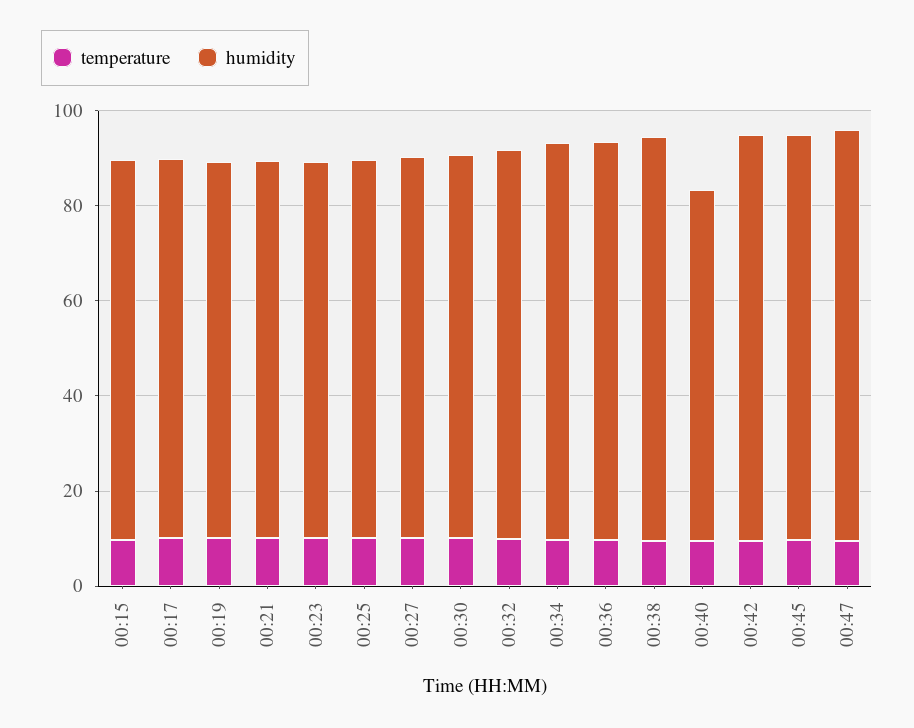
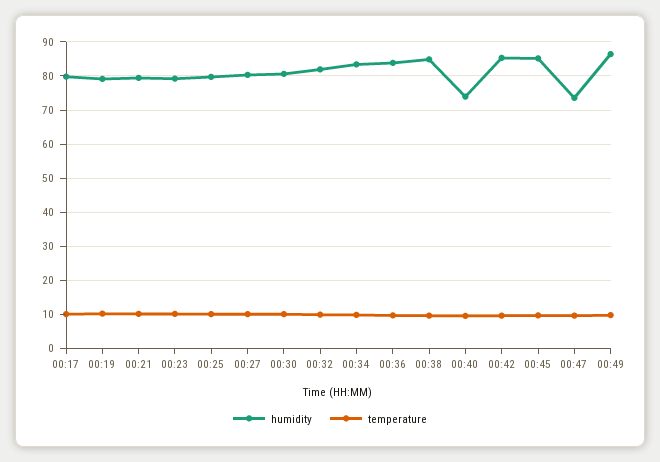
temperature, 00:15: 10 -> none
humidity, 00:15: 80 -> none
humidity, 00:47: 85 -> 74
humidity, 00:49: none -> 86
temperature, 00:49: none -> 10

